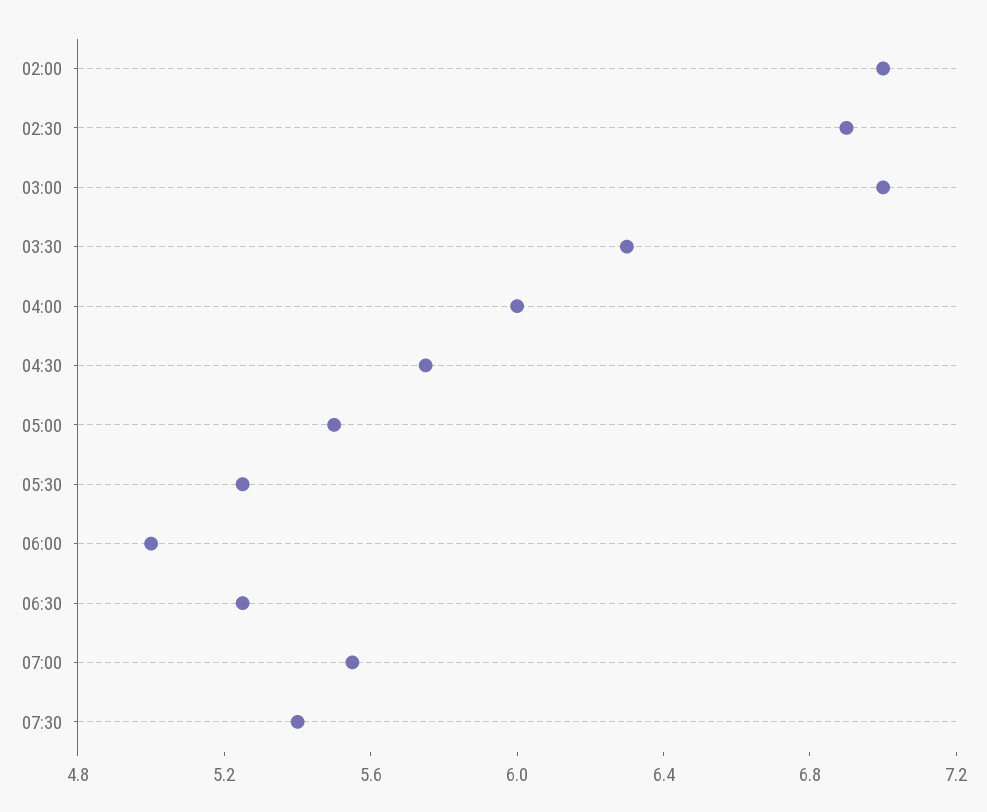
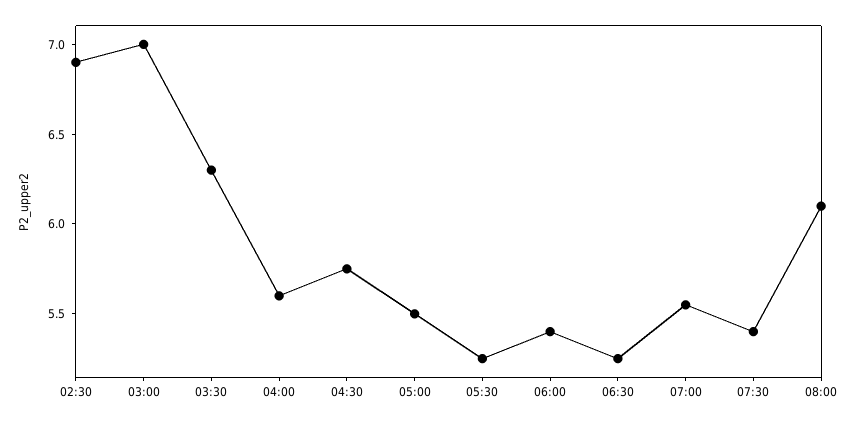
02:00: 7 -> none
04:00: 6 -> 5.6
06:00: 5 -> 5.4
08:00: none -> 6.1

